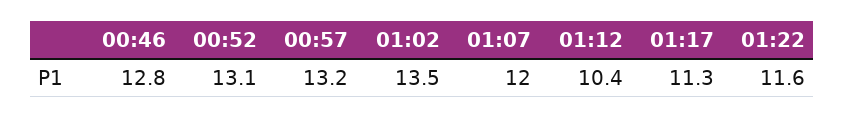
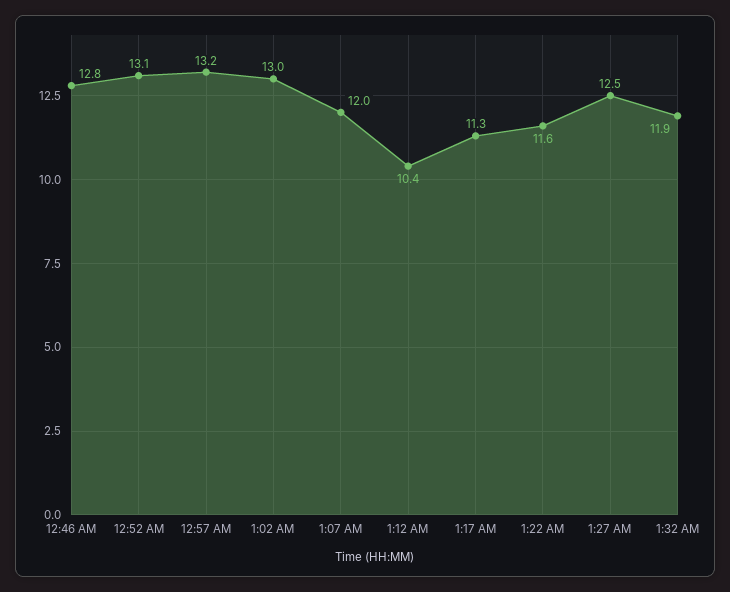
01:02: 13.5 -> 13
1:27 AM: none -> 12.5
1:32 AM: none -> 11.9

